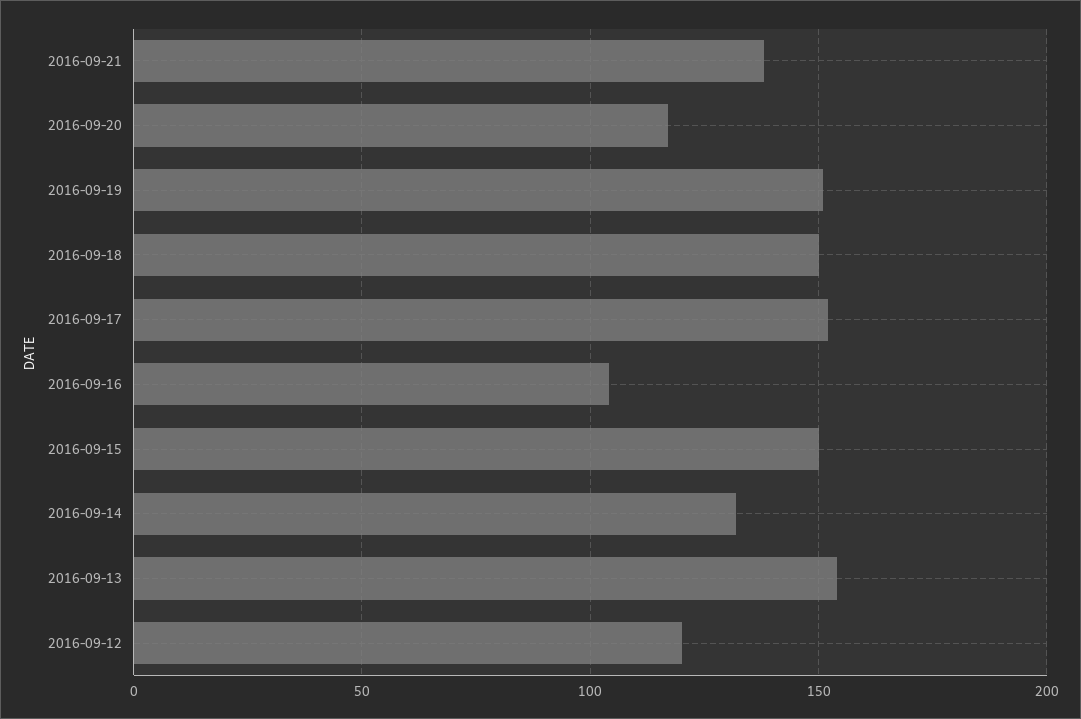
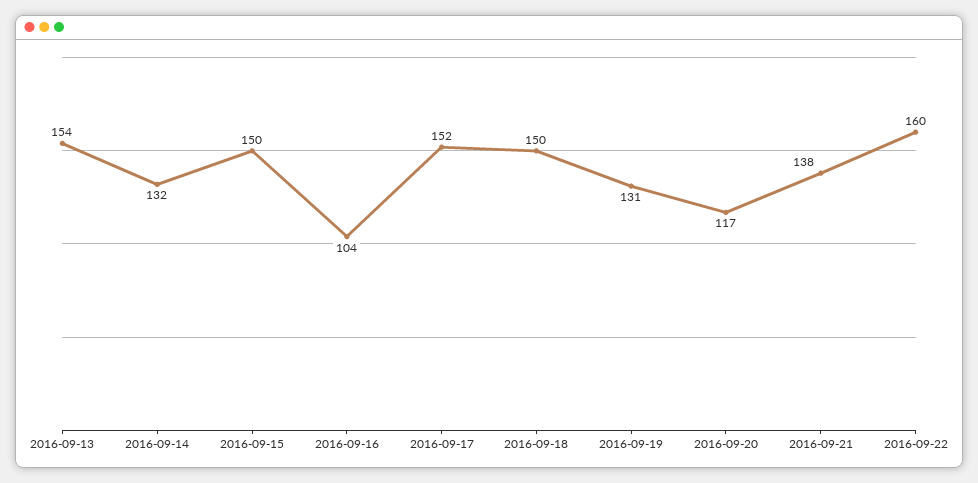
2016-09-19: 150 -> 131
2016-09-12: 120 -> none
2016-09-22: none -> 160

